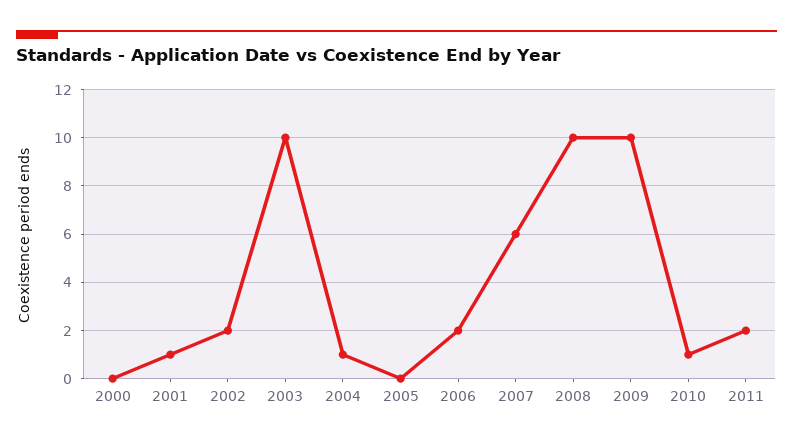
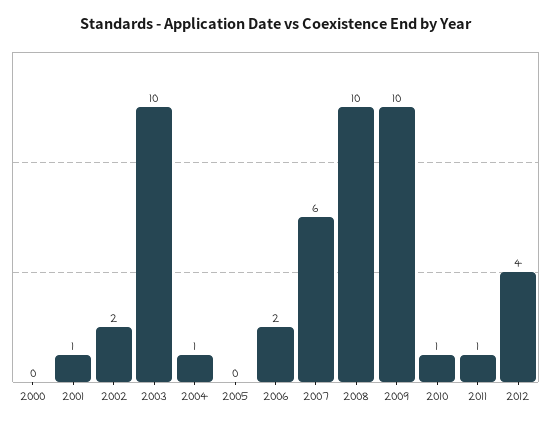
2011: 2 -> 1
2012: none -> 4

